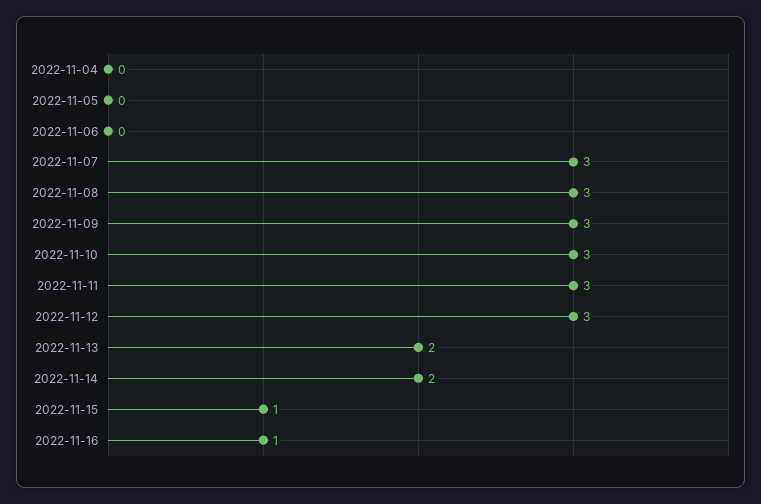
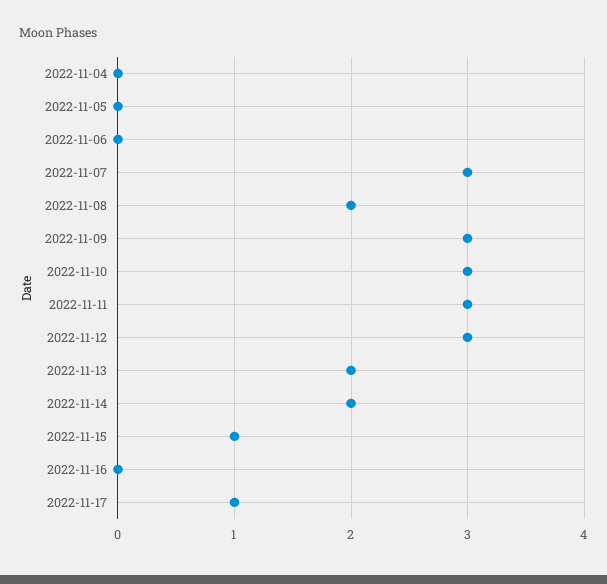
2022-11-08: 3 -> 2
2022-11-16: 1 -> 0
2022-11-17: none -> 1

